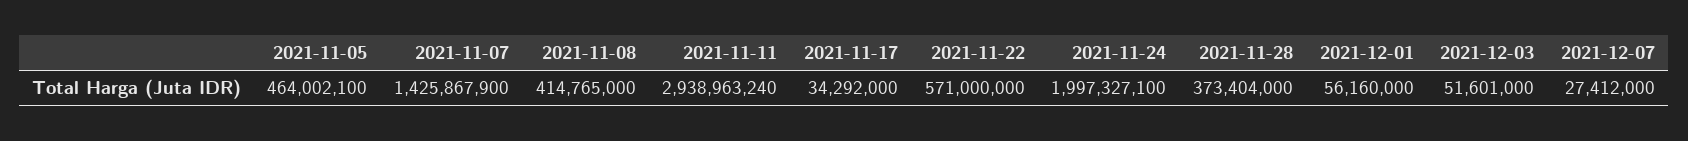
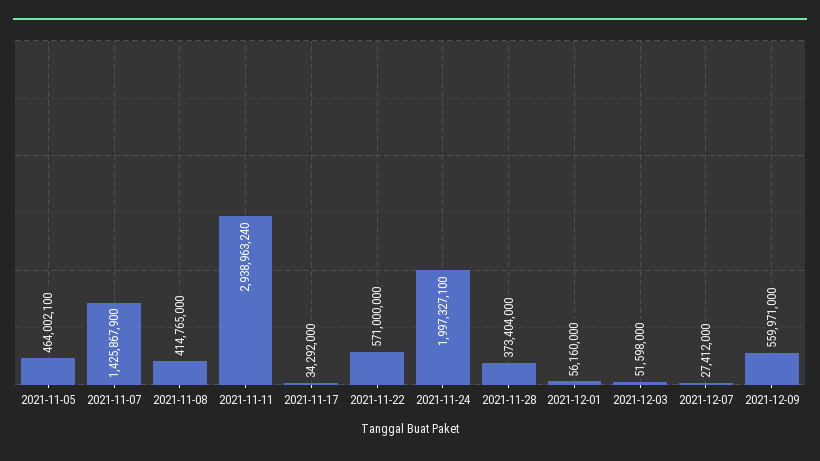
2021-12-03: 51601000 -> 51598000
2021-12-09: none -> 559971000

